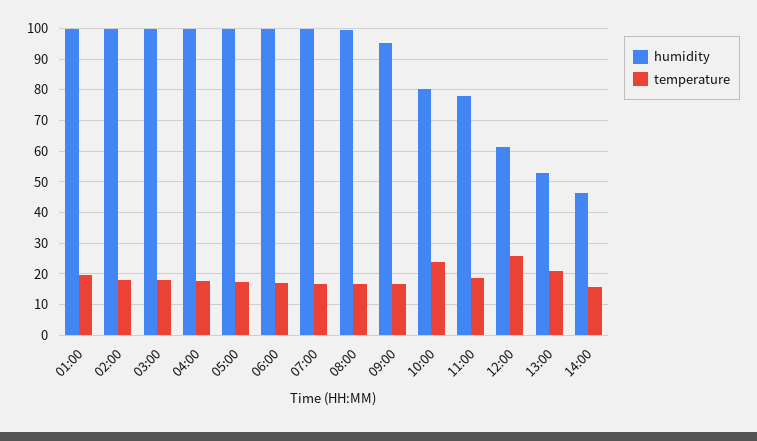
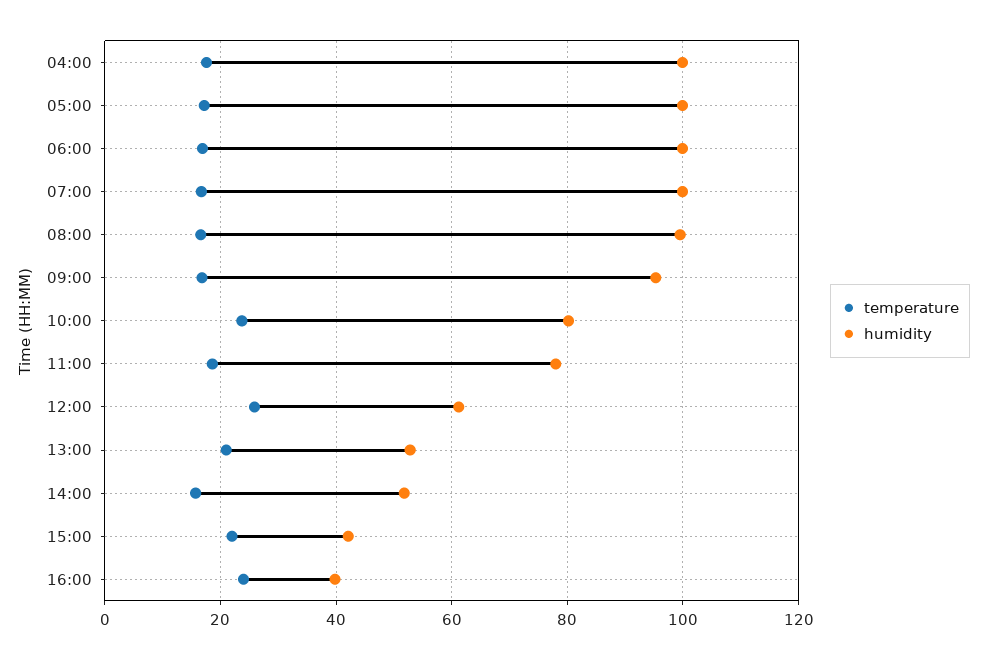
humidity, 01:00: 100 -> none
temperature, 01:00: 20 -> none
humidity, 02:00: 100 -> none
temperature, 02:00: 18 -> none
humidity, 03:00: 100 -> none
temperature, 03:00: 18 -> none
humidity, 14:00: 46 -> 52
temperature, 15:00: none -> 22
humidity, 15:00: none -> 42
temperature, 16:00: none -> 24
humidity, 16:00: none -> 40

